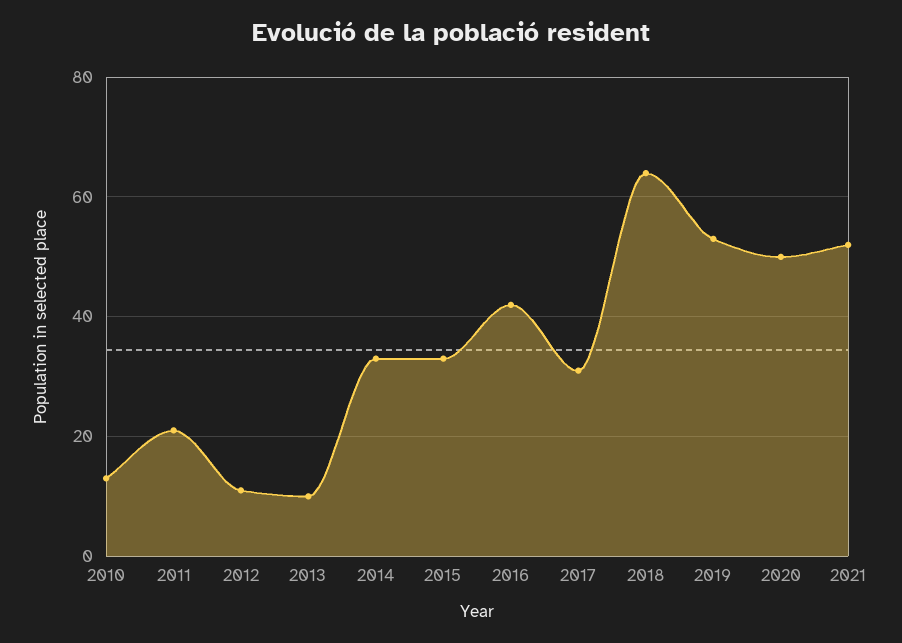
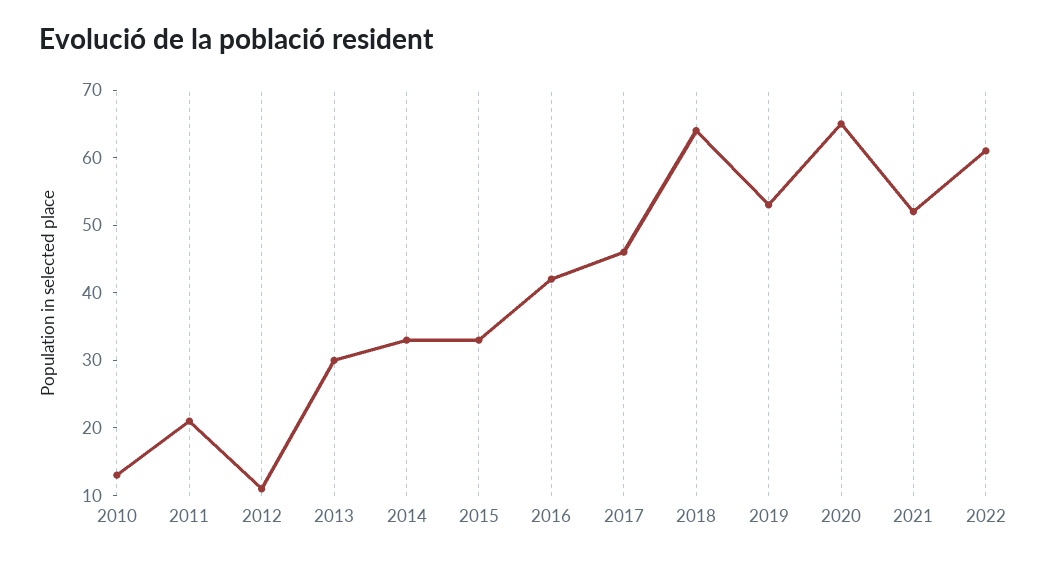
2013: 10 -> 30
2017: 30 -> 45
2020: 50 -> 65
2022: none -> 60

